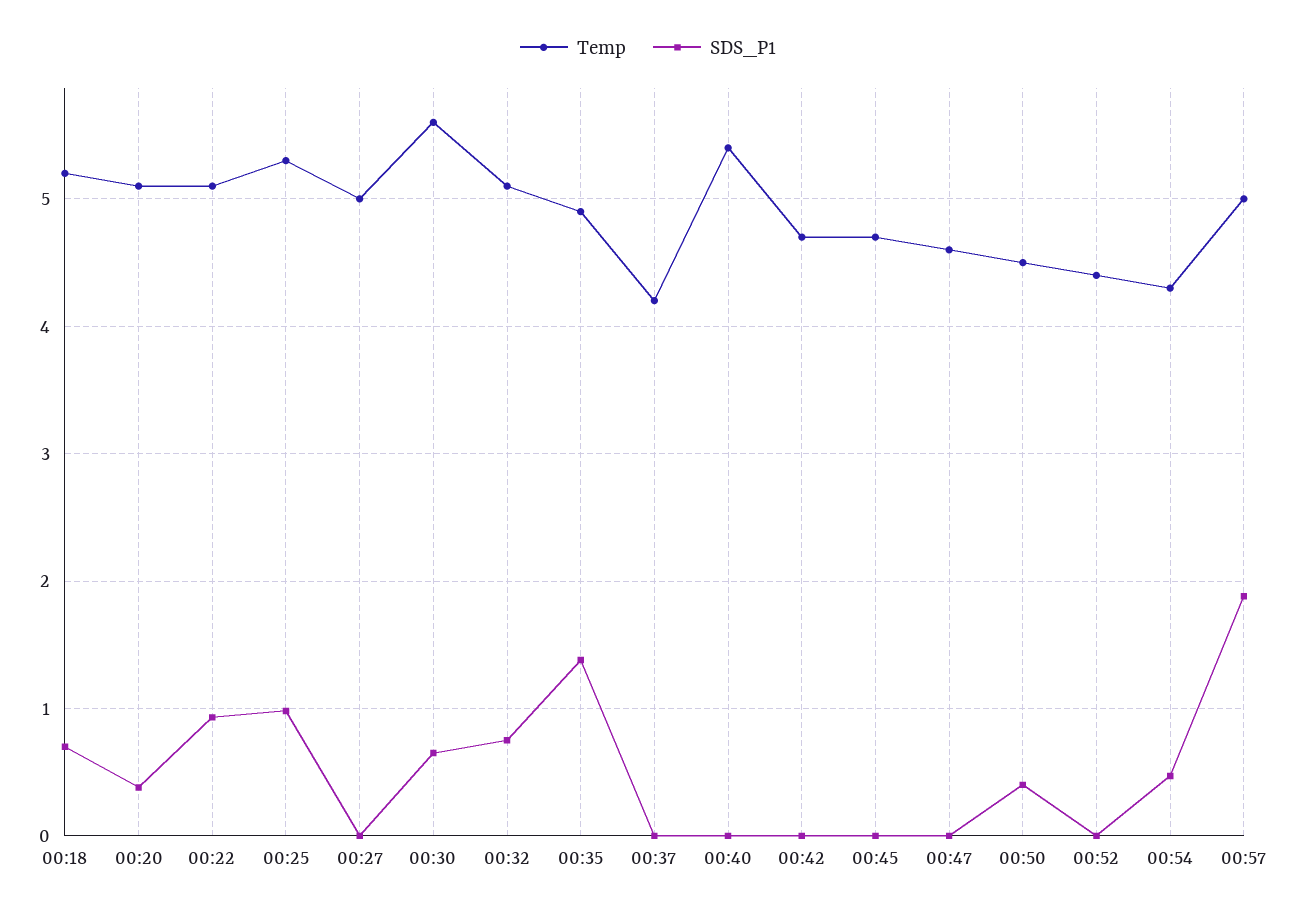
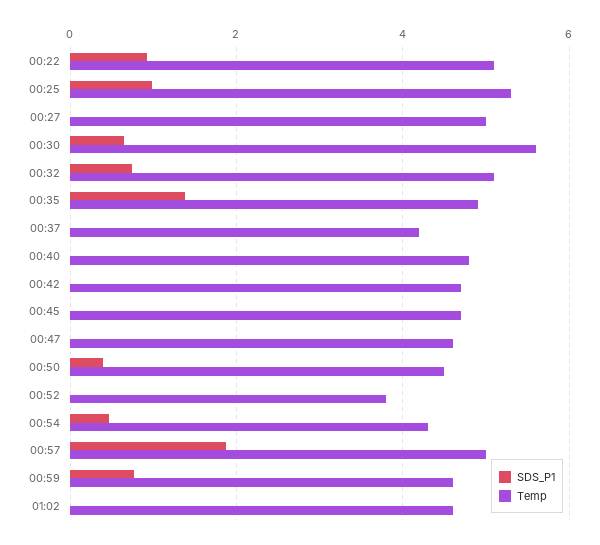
Temp, 00:18: 5.2 -> none
SDS_P1, 00:18: 0.7 -> none
Temp, 00:20: 5.1 -> none
SDS_P1, 00:20: 0.4 -> none
Temp, 00:40: 5.4 -> 4.8
Temp, 00:52: 4.4 -> 3.8
SDS_P1, 00:59: none -> 0.8
Temp, 00:59: none -> 4.6
SDS_P1, 01:02: none -> 0
Temp, 01:02: none -> 4.6

